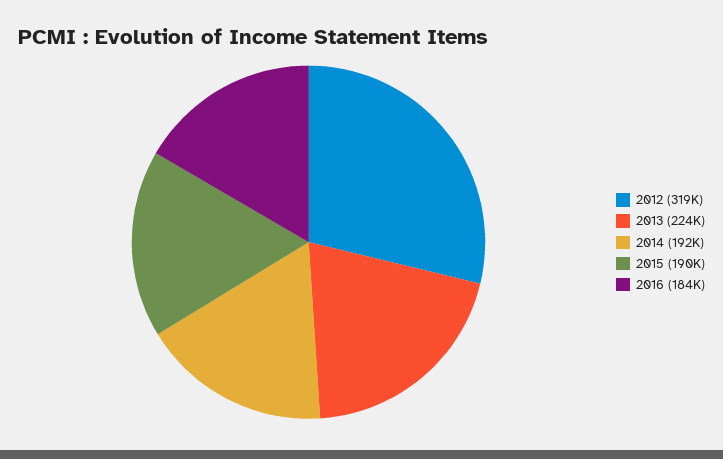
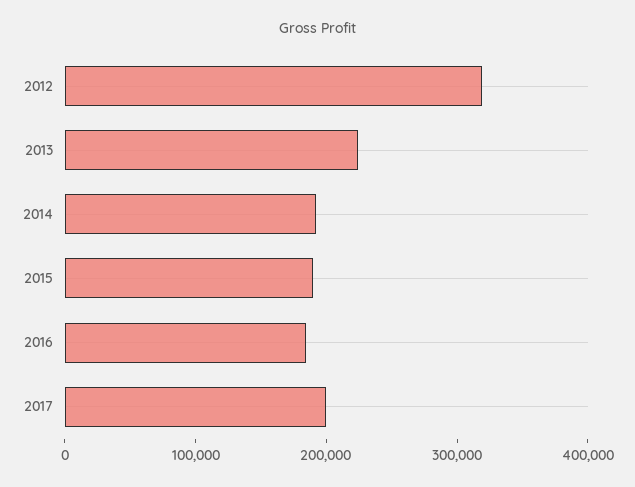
2017: none -> 200000

